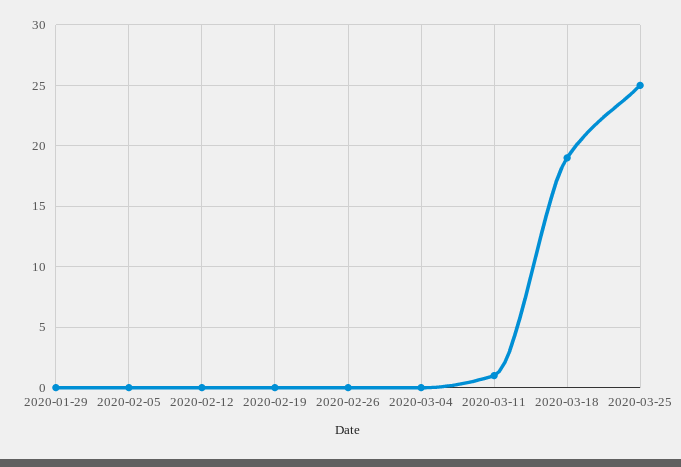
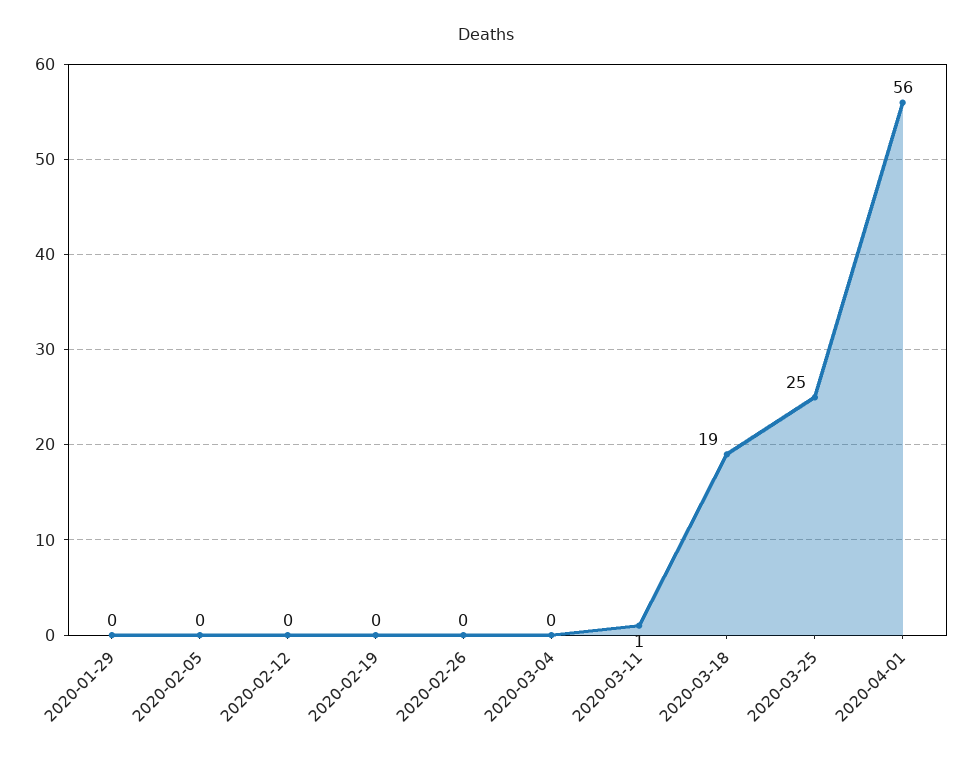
2020-04-01: none -> 56

